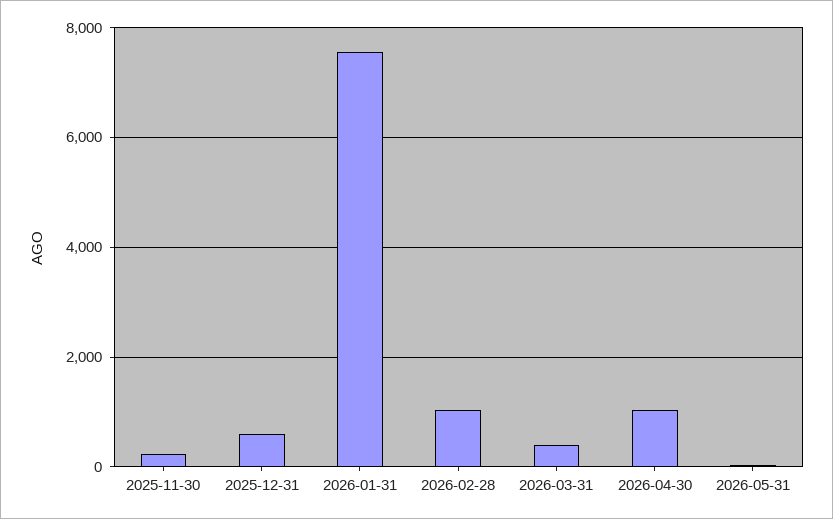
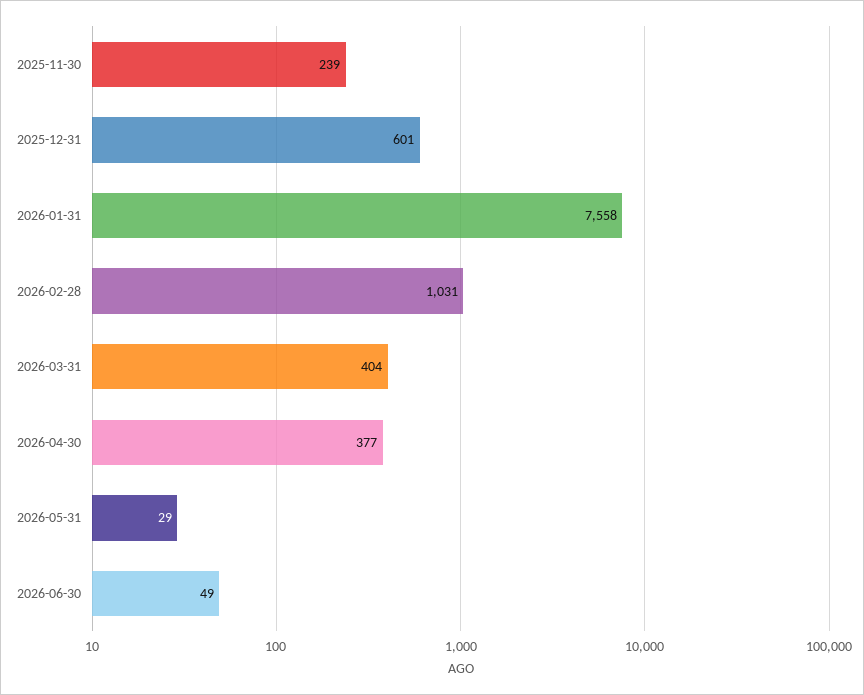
2026-04-30: 1000 -> 377
2026-06-30: none -> 49

